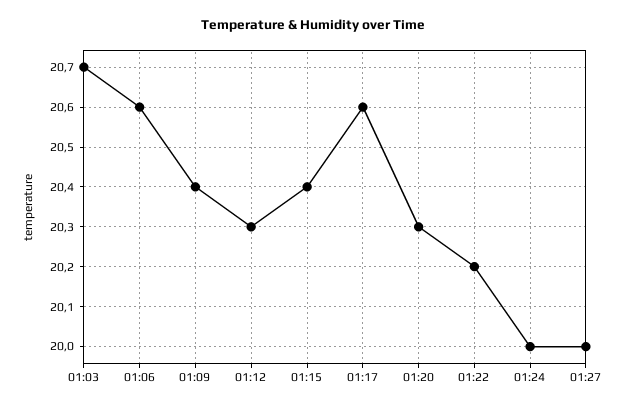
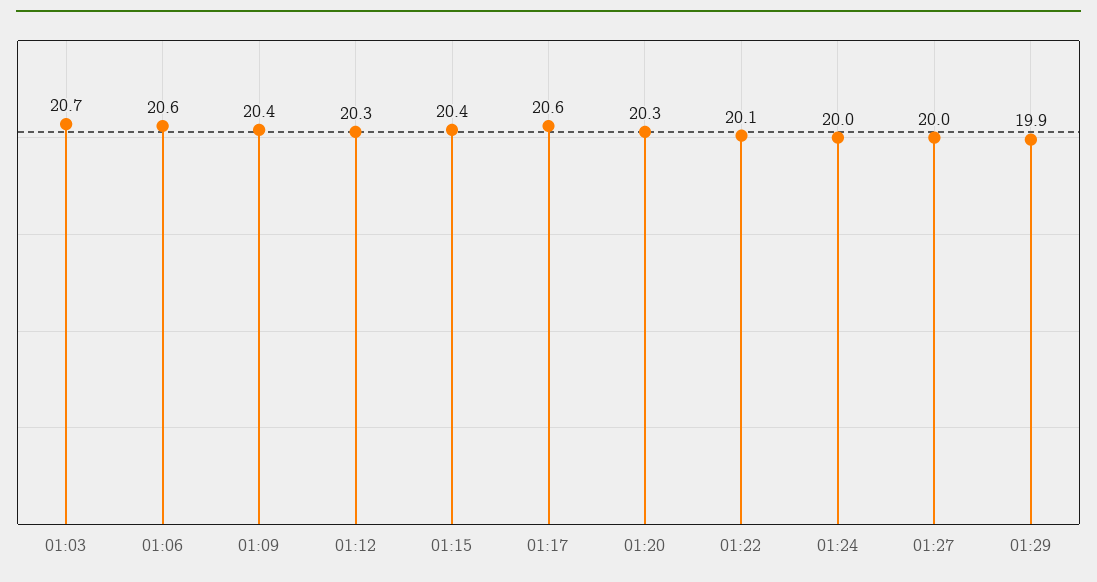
01:22: 20.2 -> 20.1
01:29: none -> 19.9

